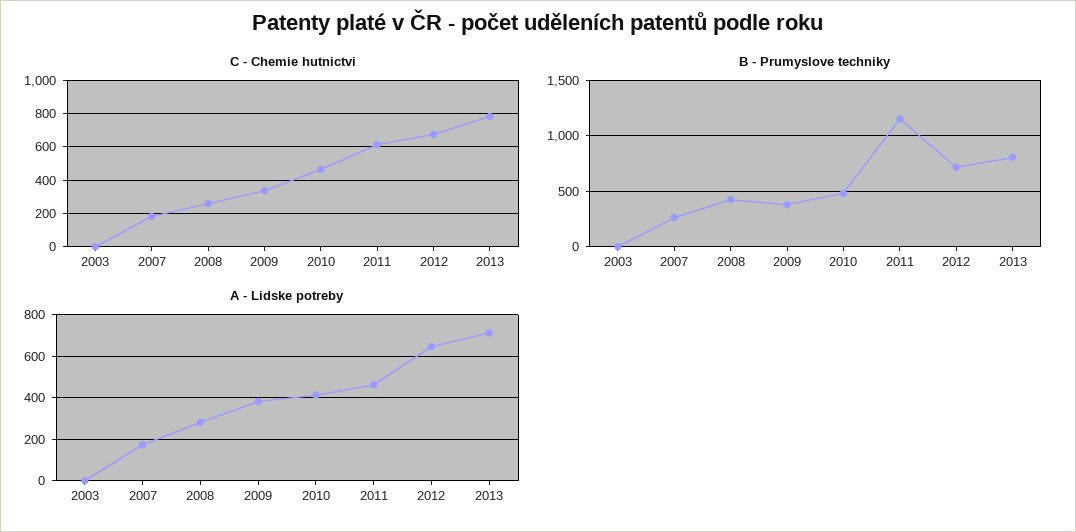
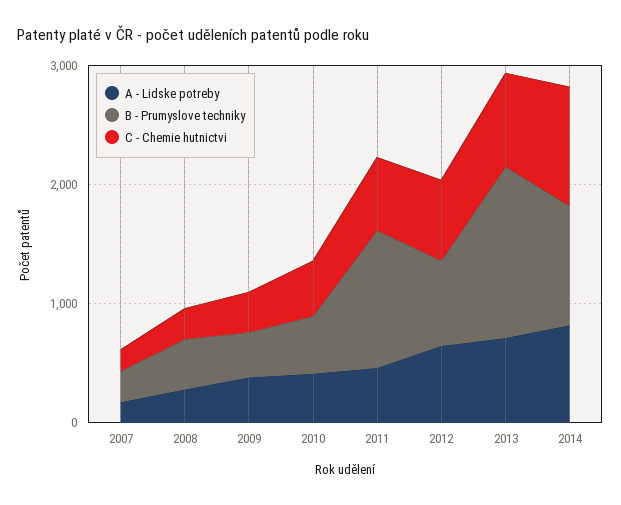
C - Chemie hutnictvi, 2003: 0 -> none
B - Prumyslove techniky, 2003: 0 -> none
B - Prumyslove techniky, 2013: 800 -> 1400
A - Lidske potreby, 2003: 0 -> none
A - Lidske potreby, 2014: none -> 800
B - Prumyslove techniky, 2014: none -> 1000
C - Chemie hutnictvi, 2014: none -> 1000

